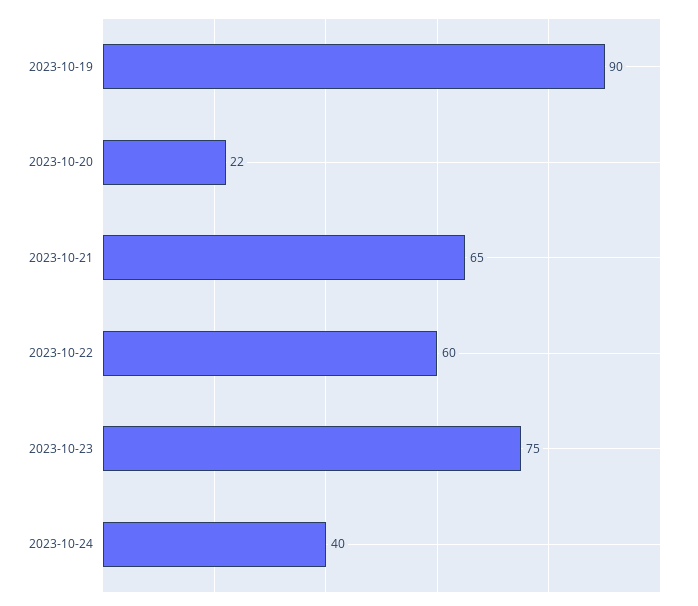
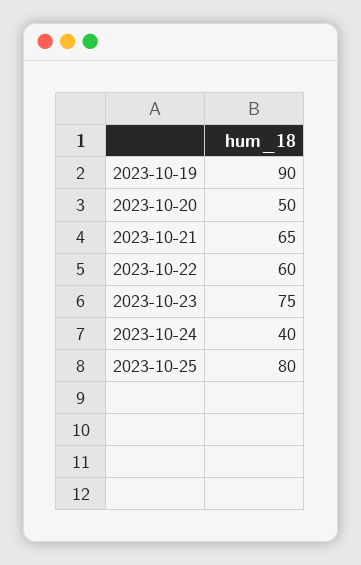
2023-10-20: 22 -> 50
2023-10-25: none -> 80

